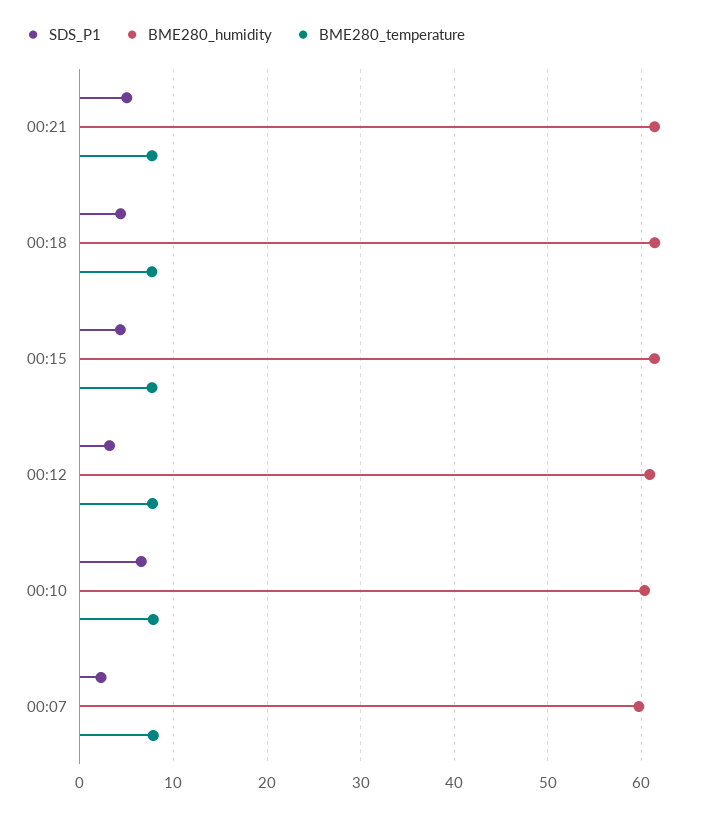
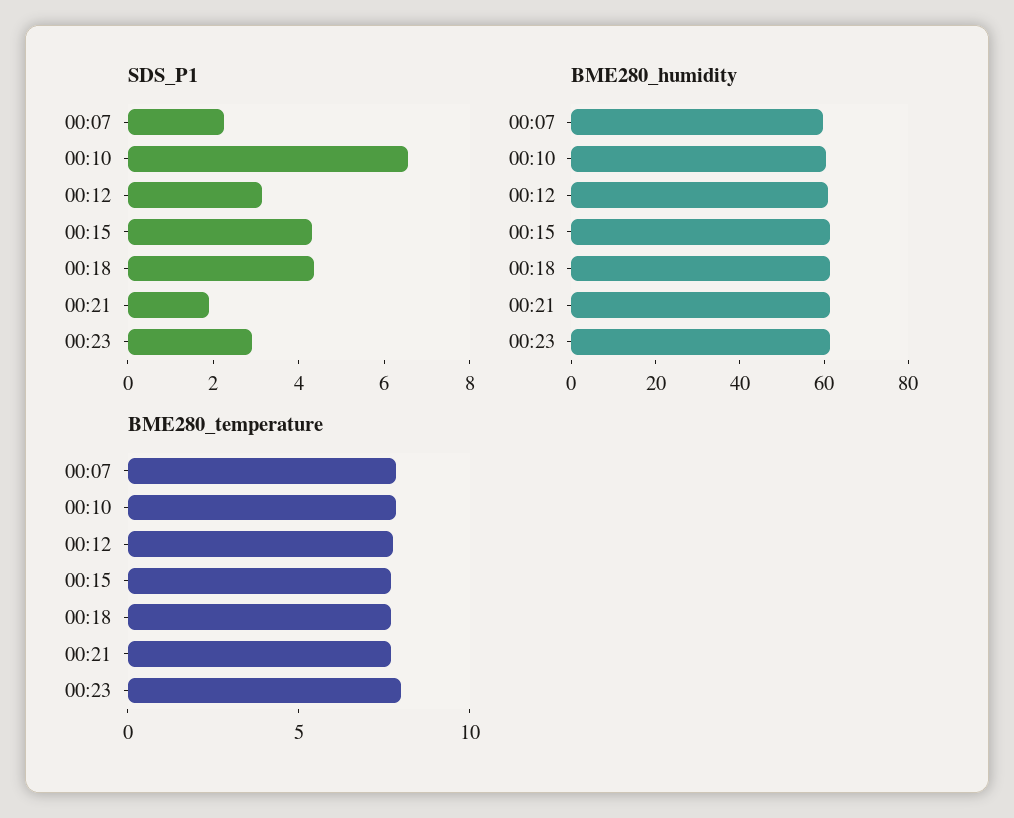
SDS_P1, 00:21: 5 -> 2
SDS_P1, 00:23: none -> 3
BME280_humidity, 00:23: none -> 60
BME280_temperature, 00:23: none -> 8

